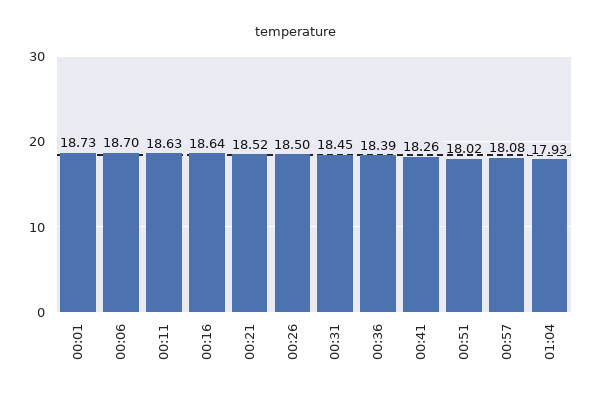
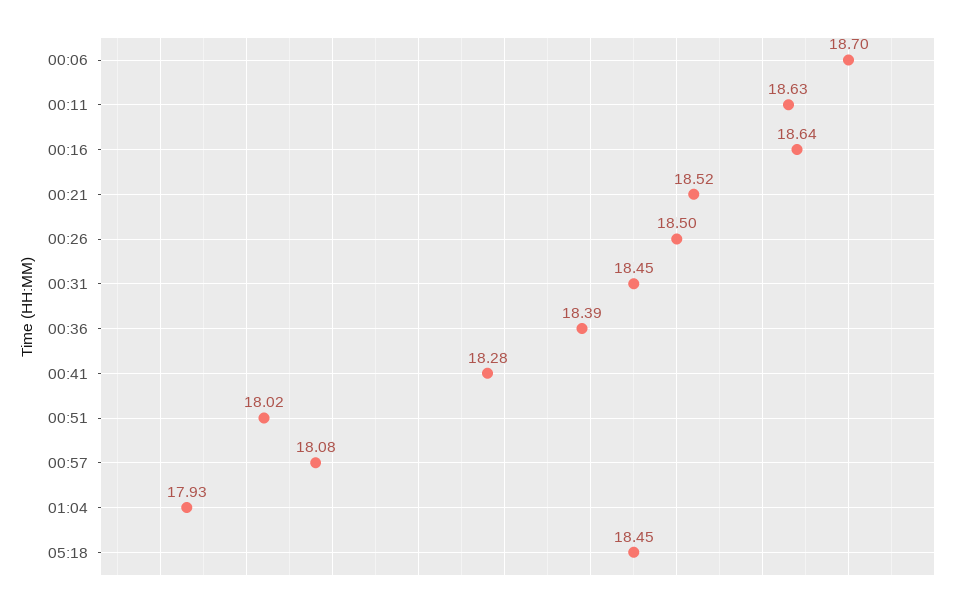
00:01: 18.73 -> none
00:41: 18.26 -> 18.28
05:18: none -> 18.45

